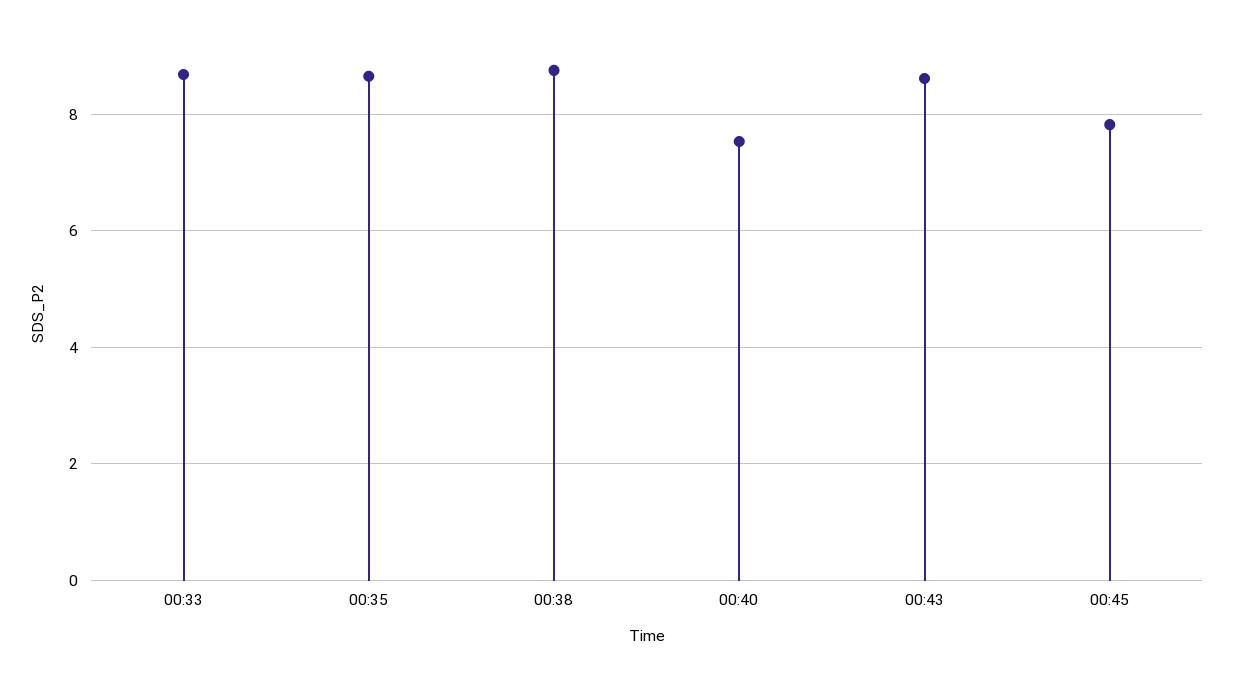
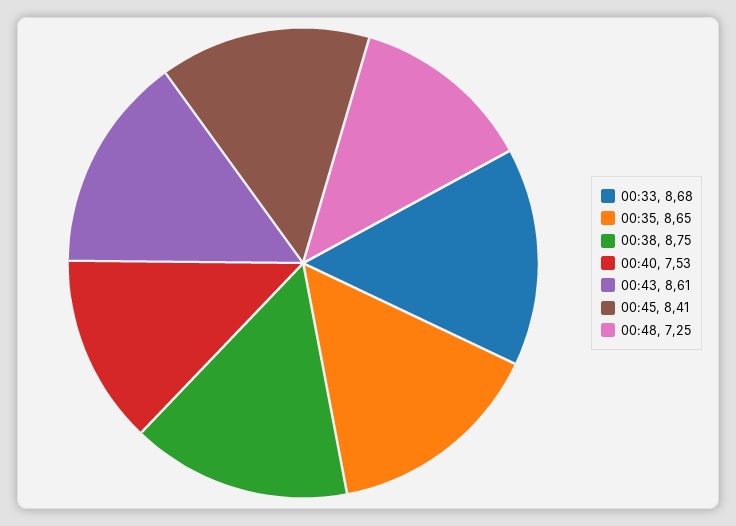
00:45: 7.8 -> 8.41
00:48: none -> 7.25

